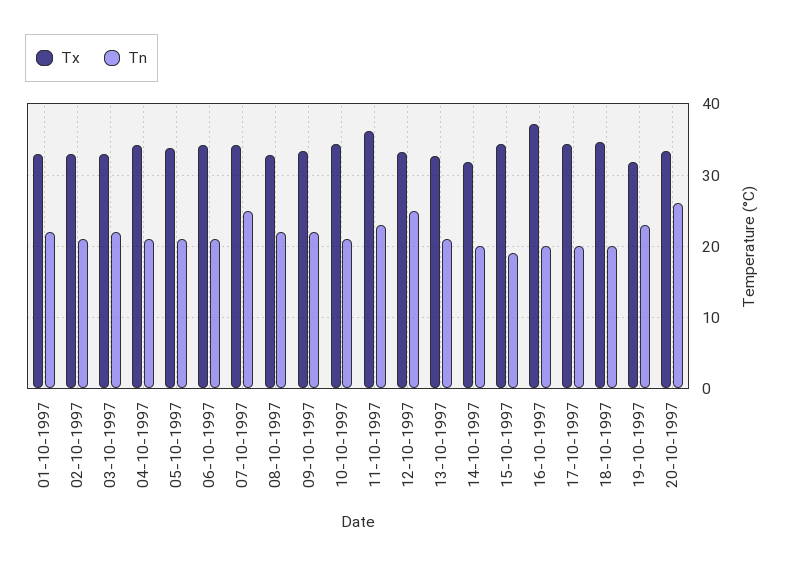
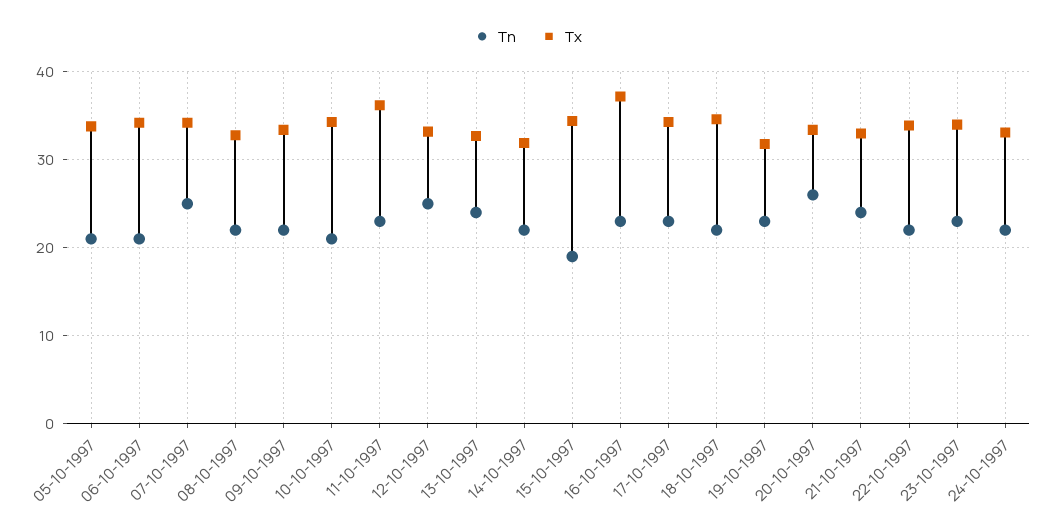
Tx, 01-10-1997: 33 -> none
Tn, 01-10-1997: 22 -> none
Tx, 02-10-1997: 33 -> none
Tn, 02-10-1997: 21 -> none
Tx, 03-10-1997: 33 -> none
Tn, 03-10-1997: 22 -> none
Tx, 04-10-1997: 34 -> none
Tn, 04-10-1997: 21 -> none
Tn, 13-10-1997: 21 -> 24
Tn, 14-10-1997: 20 -> 22
Tn, 16-10-1997: 20 -> 23
Tn, 17-10-1997: 20 -> 23
Tn, 18-10-1997: 20 -> 22
Tn, 21-10-1997: none -> 24
Tx, 21-10-1997: none -> 33
Tn, 22-10-1997: none -> 22
Tx, 22-10-1997: none -> 34
Tn, 23-10-1997: none -> 23
Tx, 23-10-1997: none -> 34
Tn, 24-10-1997: none -> 22
Tx, 24-10-1997: none -> 33

